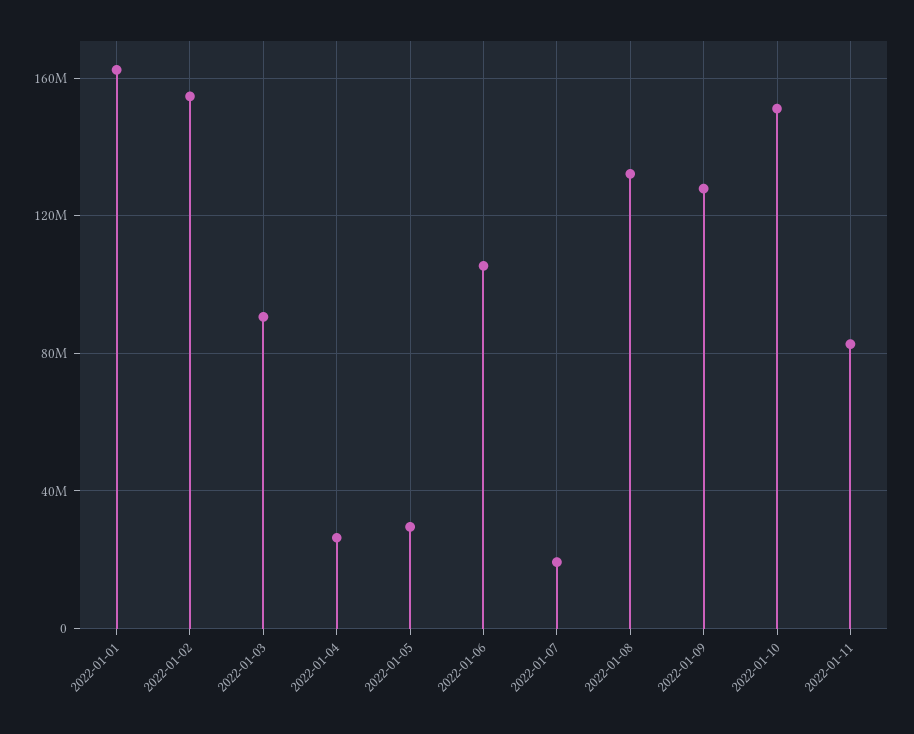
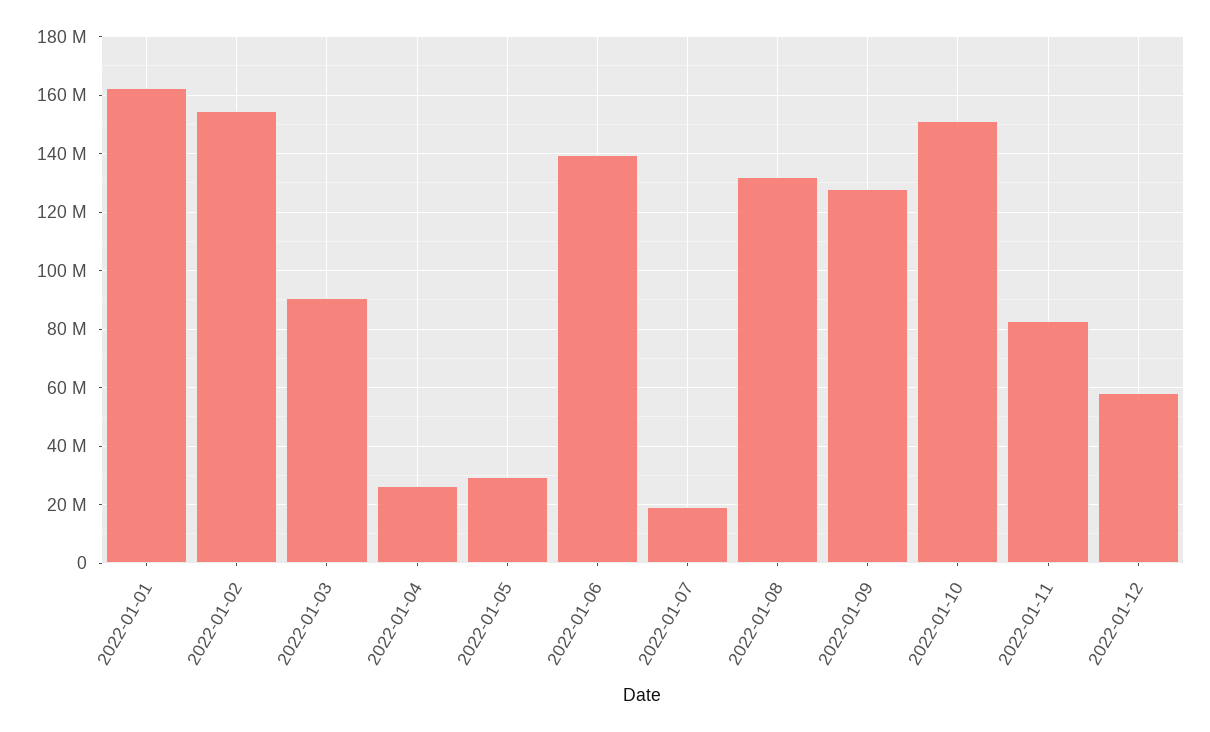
2022-01-06: 105000000 -> 140000000
2022-01-12: none -> 57500000

